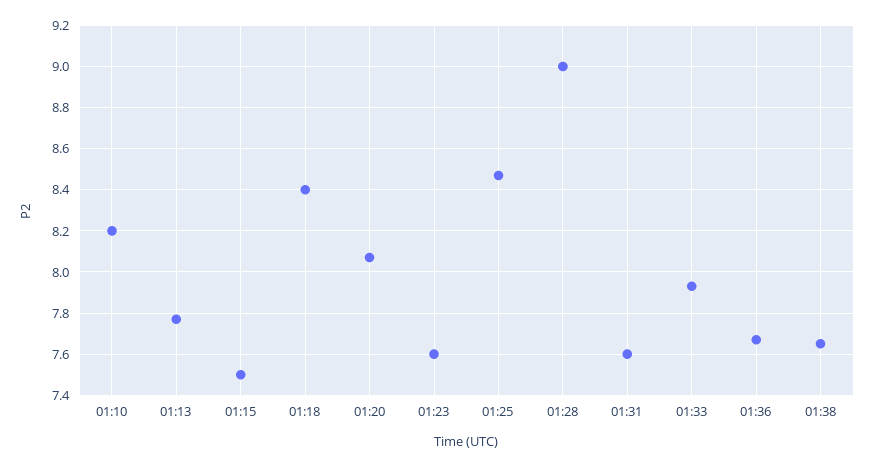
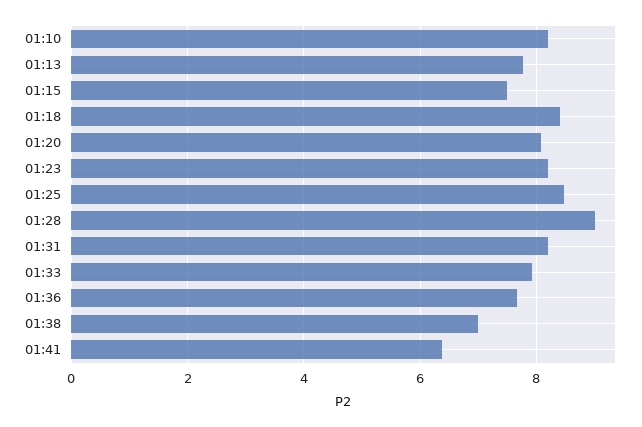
01:23: 7.6 -> 8.2
01:31: 7.6 -> 8.2
01:38: 7.65 -> 7
01:41: none -> 6.4

